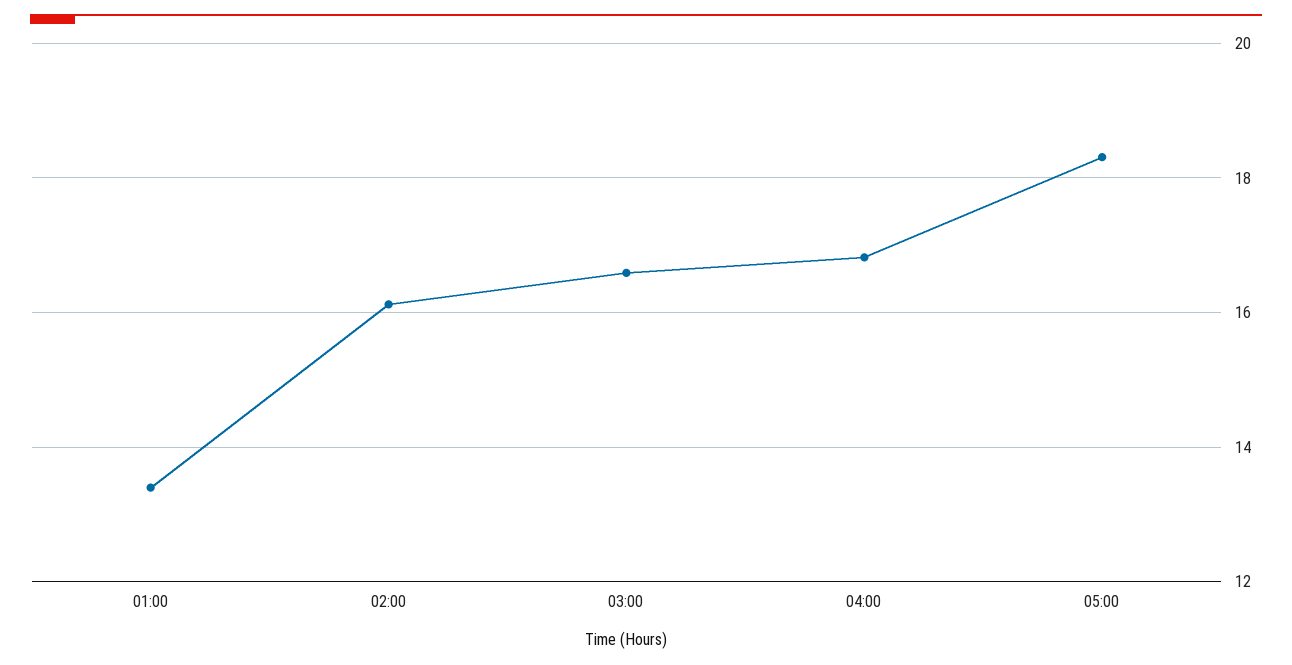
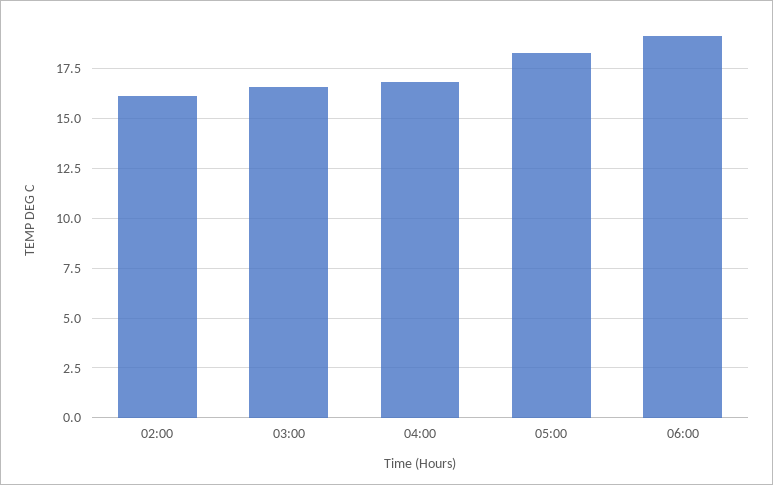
01:00: 13.4 -> none
06:00: none -> 19

